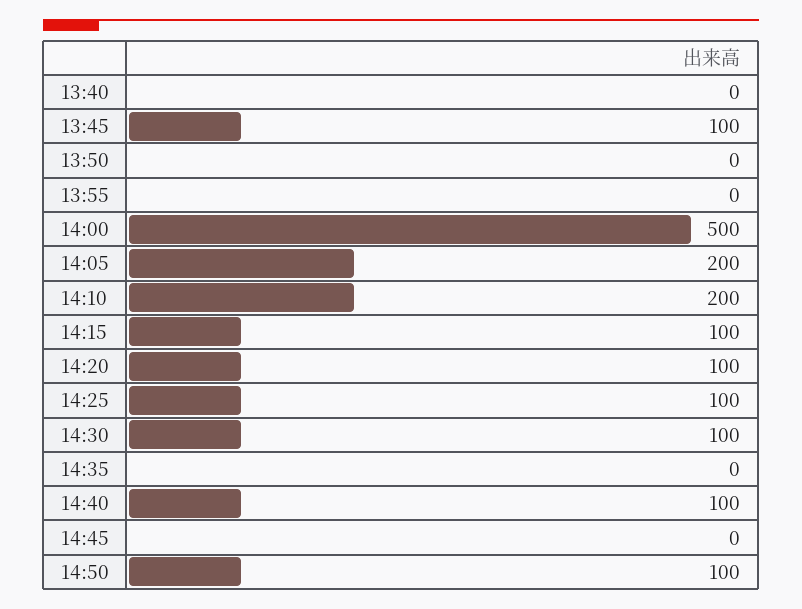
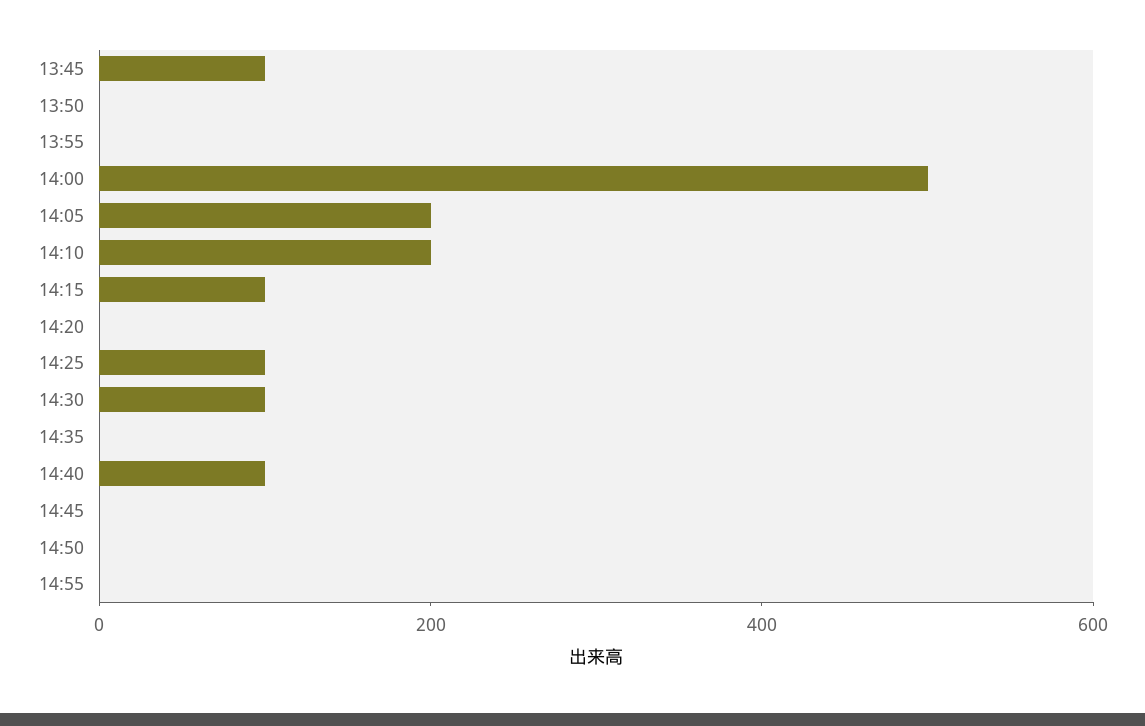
13:40: 0 -> none
14:20: 100 -> 0
14:50: 100 -> 0
14:55: none -> 0

